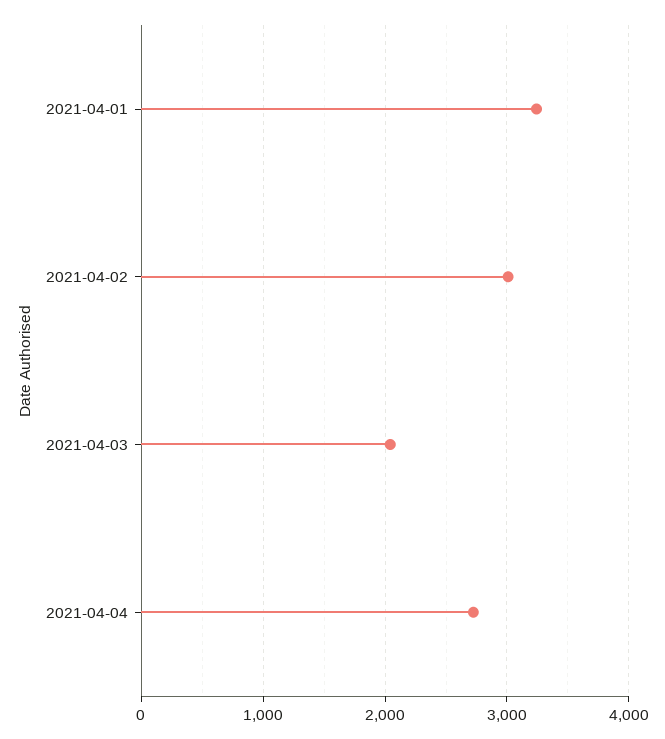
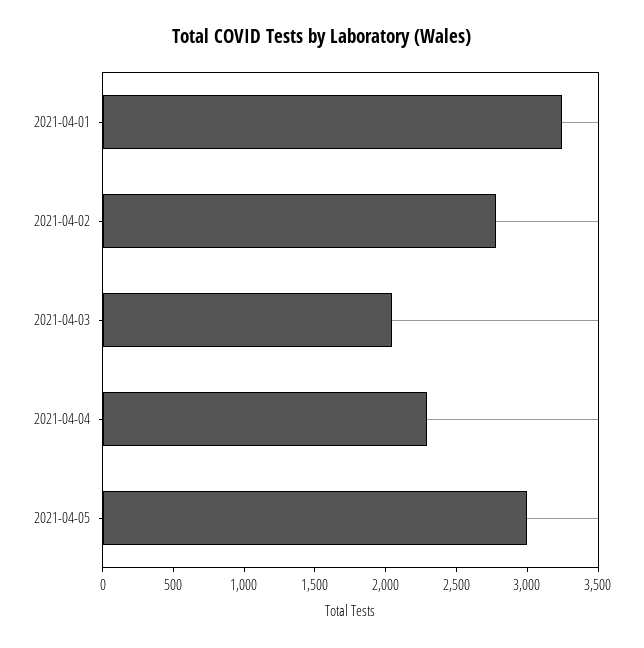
2021-04-02: 3000 -> 2800
2021-04-04: 2700 -> 2300
2021-04-05: none -> 3000

